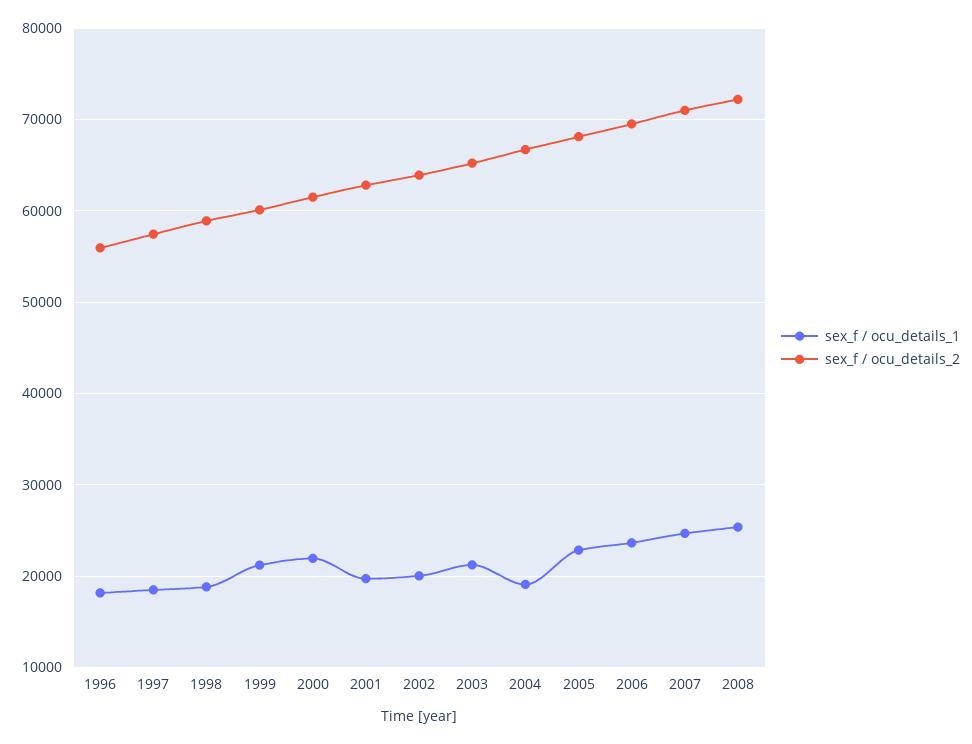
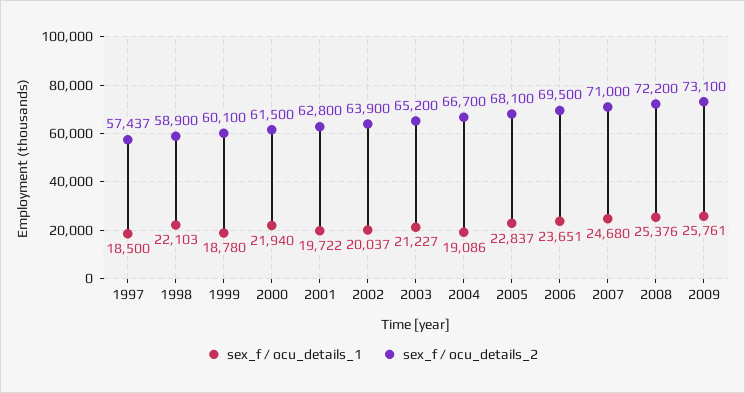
sex_f / ocu_details_1, 1996: 18000 -> none
sex_f / ocu_details_2, 1996: 56000 -> none
sex_f / ocu_details_1, 1998: 19000 -> 22103
sex_f / ocu_details_1, 1999: 21000 -> 18780
sex_f / ocu_details_1, 2009: none -> 25761
sex_f / ocu_details_2, 2009: none -> 73100

